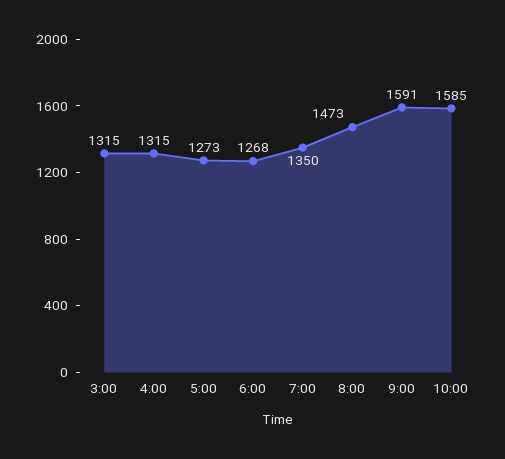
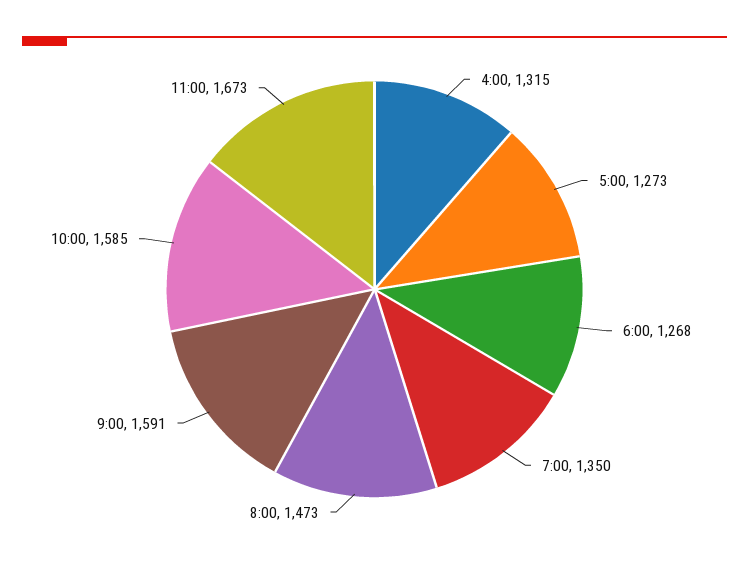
3:00: 1315 -> none
11:00: none -> 1673

